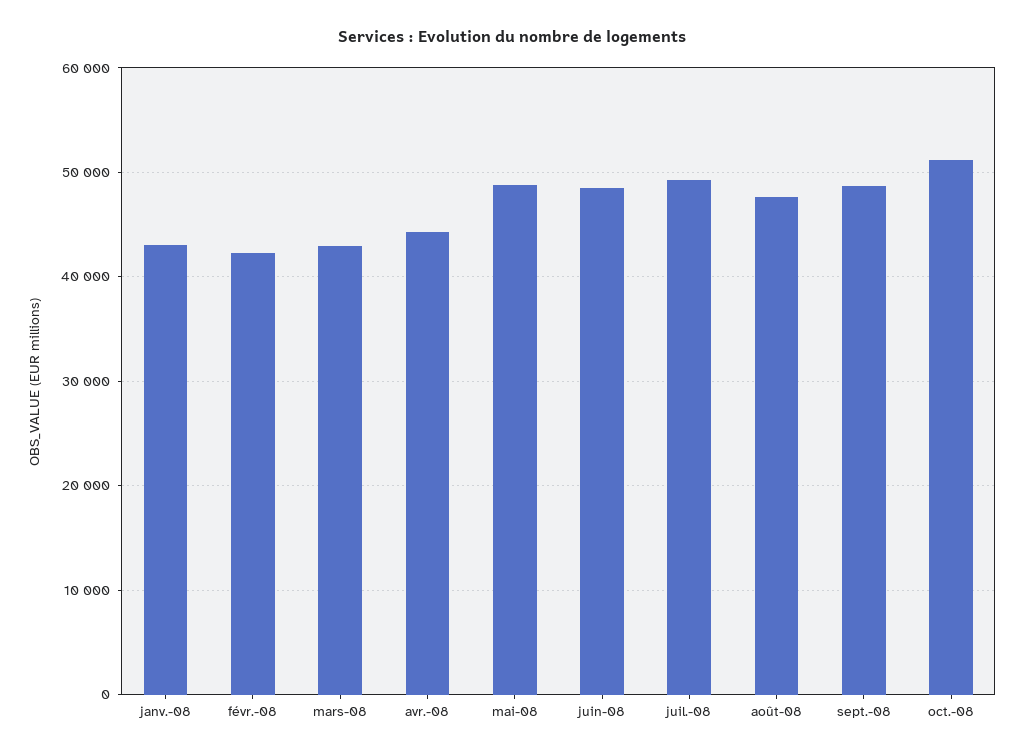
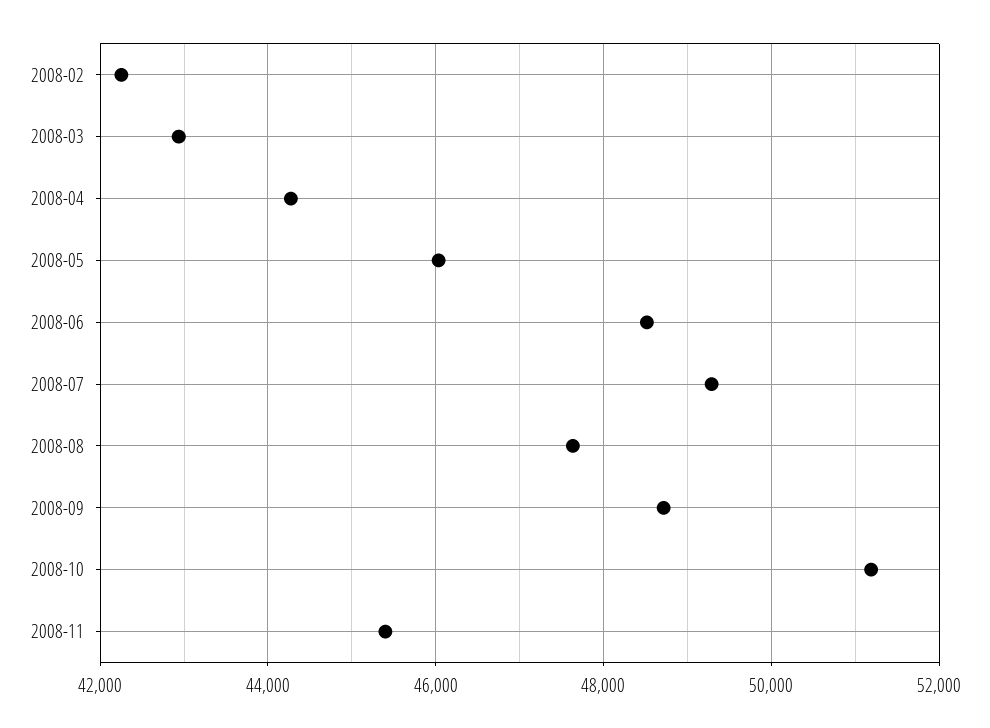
janv.-08: 43000 -> none
mai-08: 49000 -> 46000
2008-11: none -> 45400

